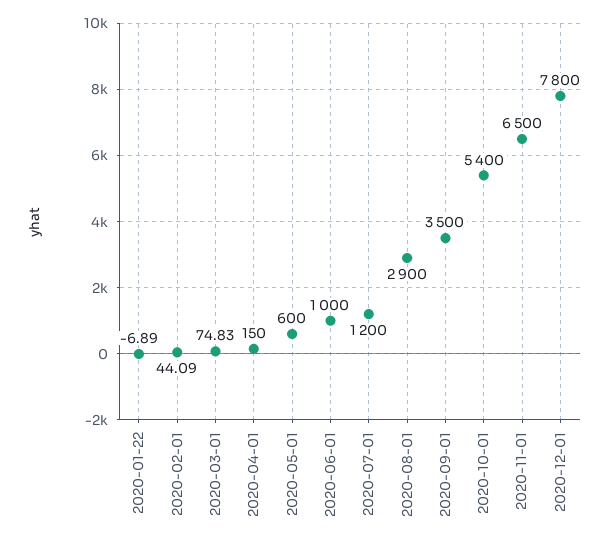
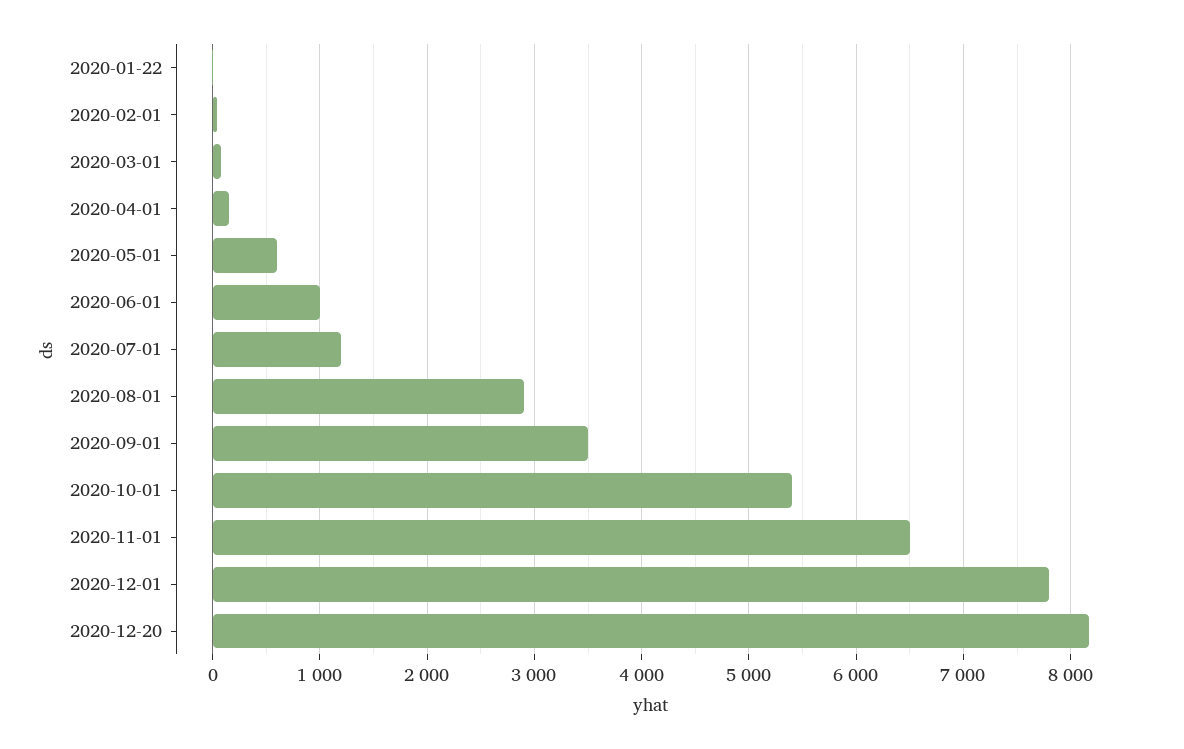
2020-12-20: none -> 8200

